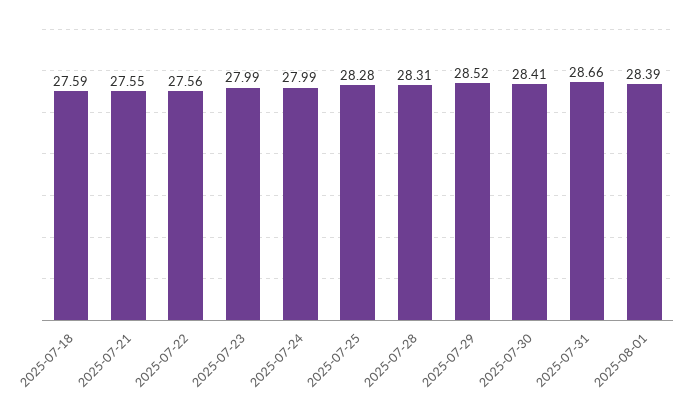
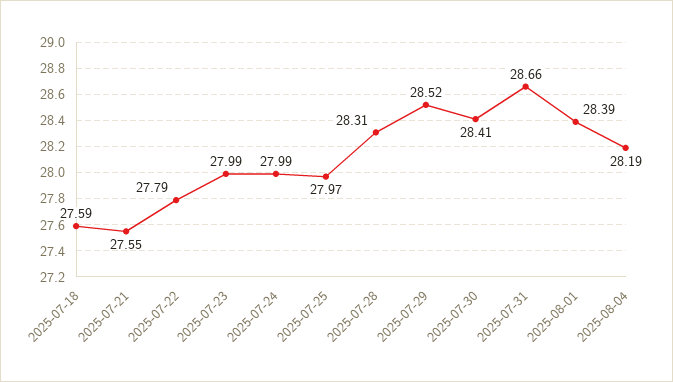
2025-07-22: 27.56 -> 27.79
2025-07-25: 28.28 -> 27.97
2025-08-04: none -> 28.19

